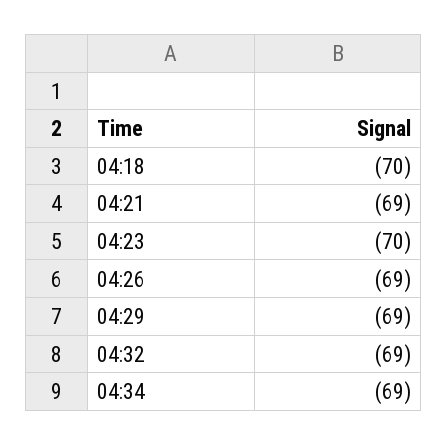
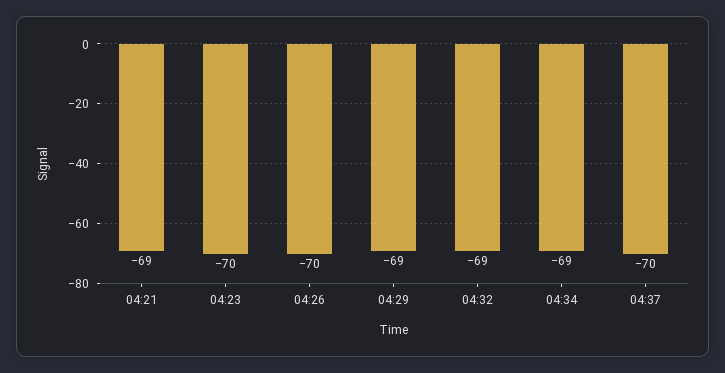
04:18: -70 -> none
04:26: -69 -> -70
04:37: none -> -70

